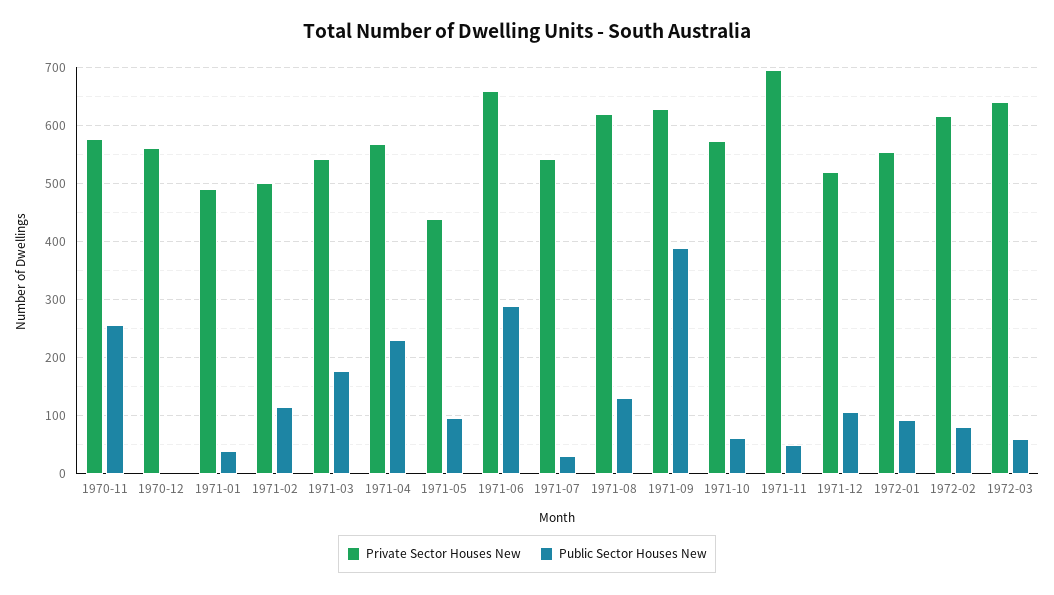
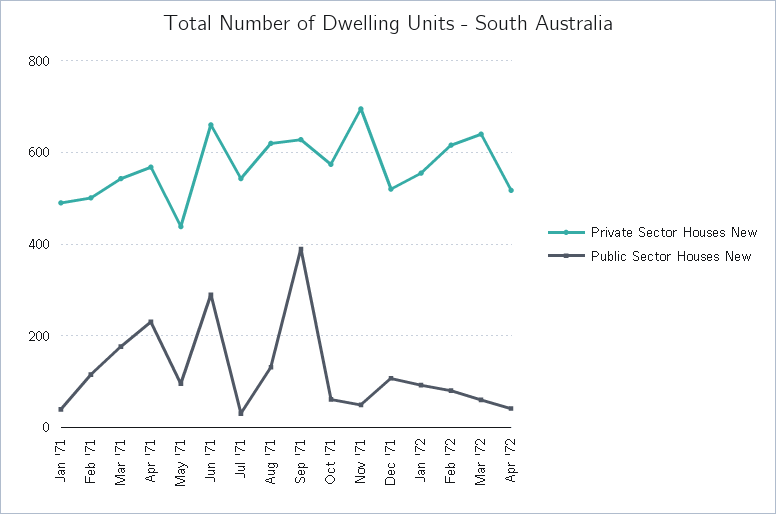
Private Sector Houses New, 1970-11: 580 -> none
Public Sector Houses New, 1970-11: 260 -> none
Private Sector Houses New, 1970-12: 560 -> none
Public Sector Houses New, 1970-12: 0 -> none
Private Sector Houses New, Apr '72: none -> 520
Public Sector Houses New, Apr '72: none -> 40

